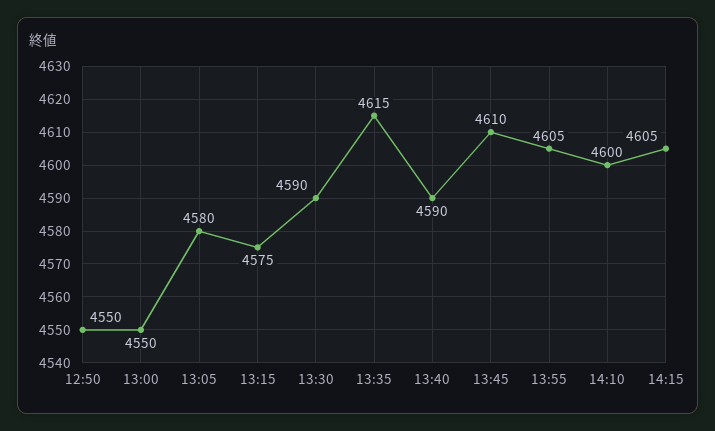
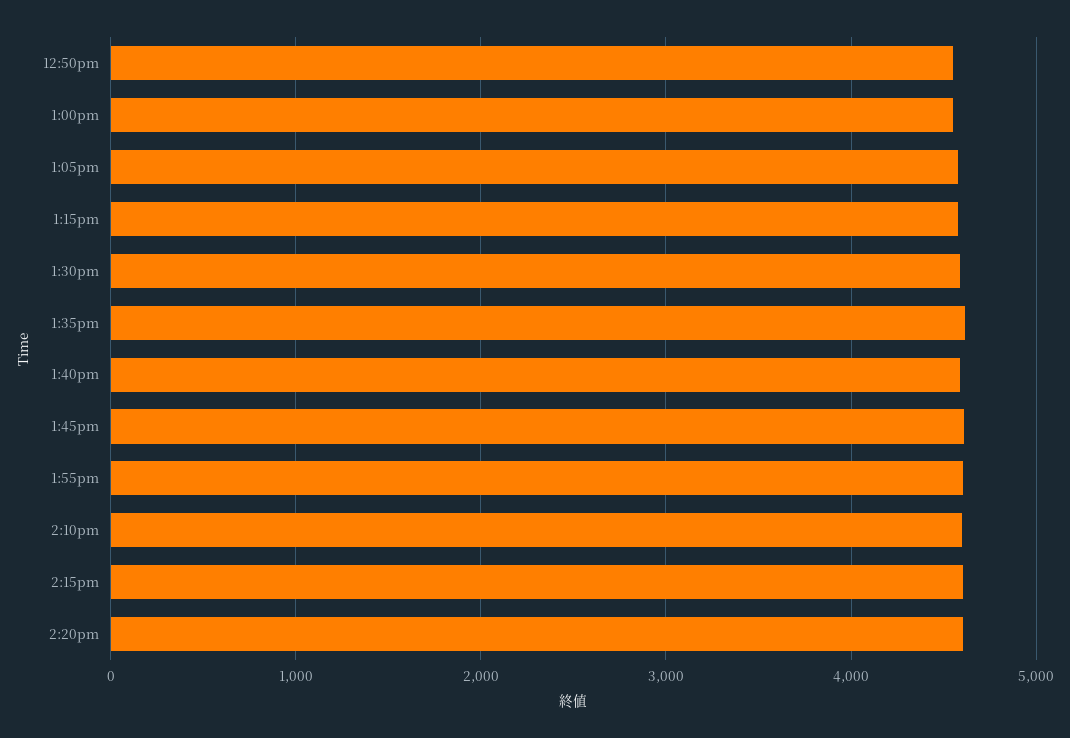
2:20pm: none -> 4600

